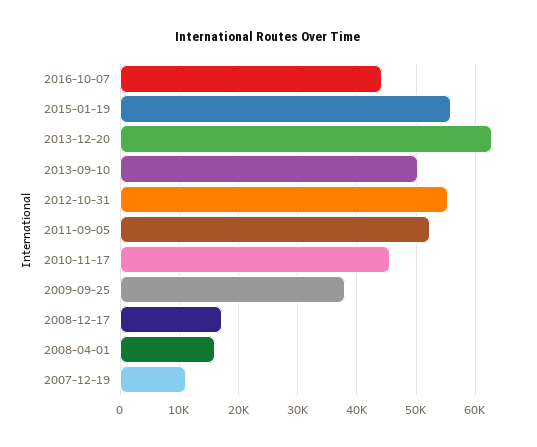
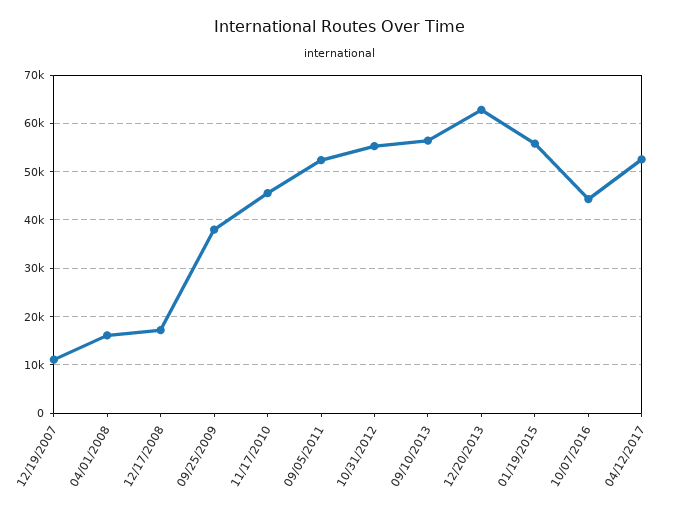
2013-09-10: 50000 -> 56000
04/12/2017: none -> 52000

